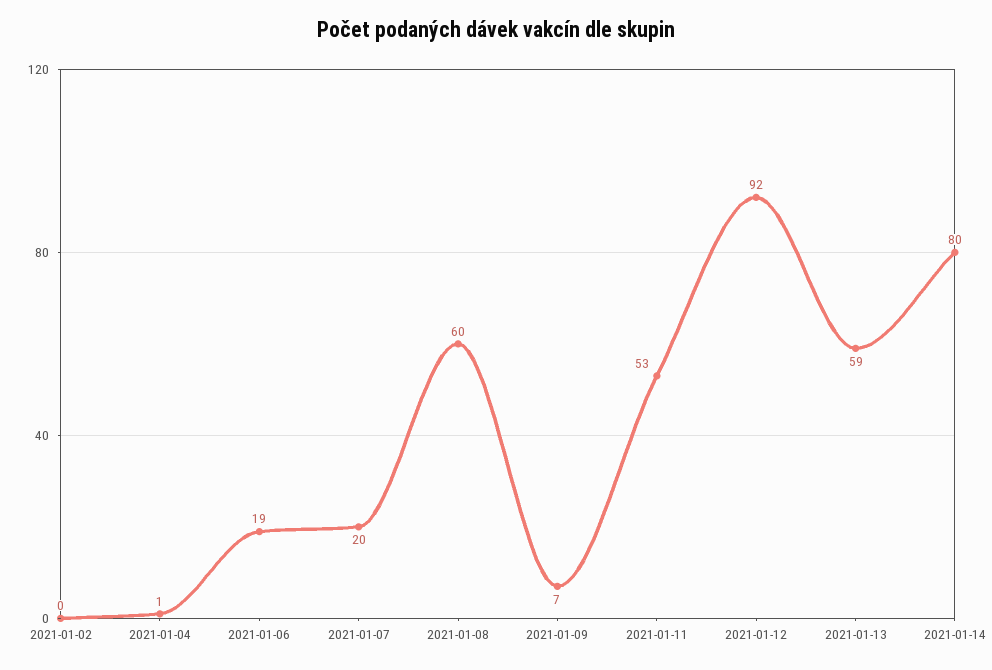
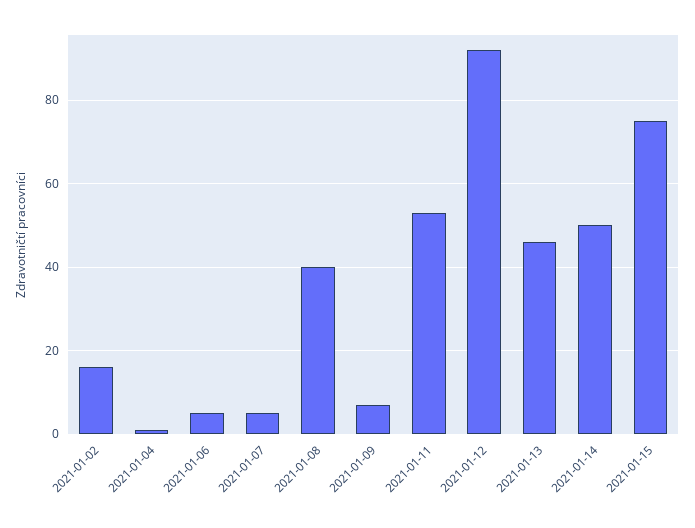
2021-01-02: 0 -> 15
2021-01-06: 19 -> 5
2021-01-07: 20 -> 5
2021-01-08: 60 -> 40
2021-01-13: 59 -> 45
2021-01-14: 80 -> 50
2021-01-15: none -> 75

